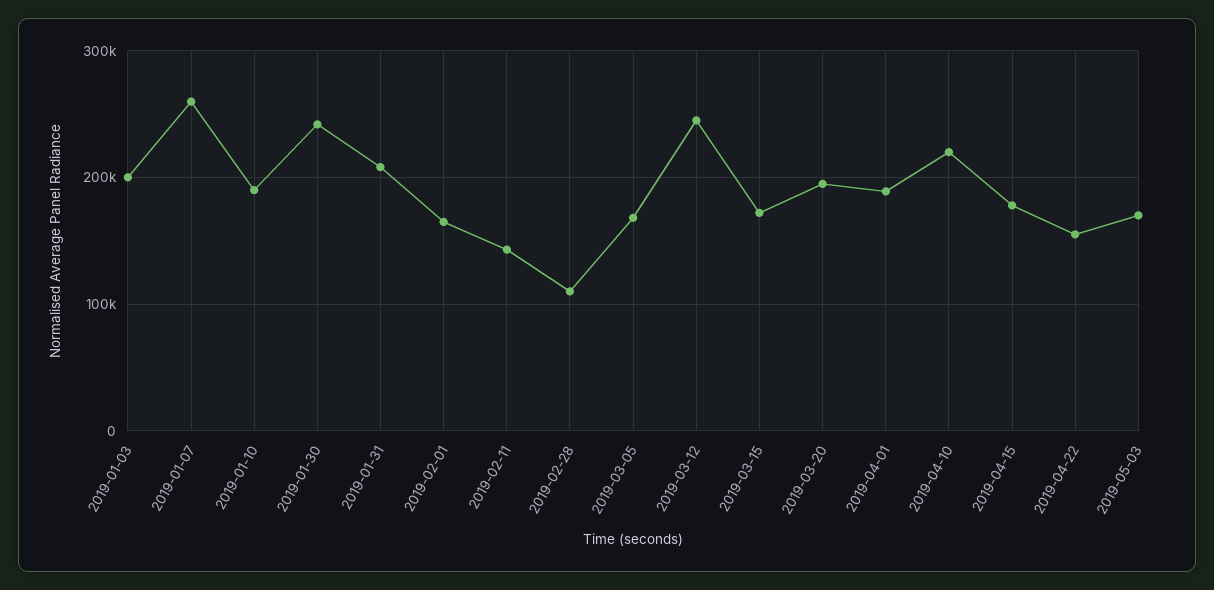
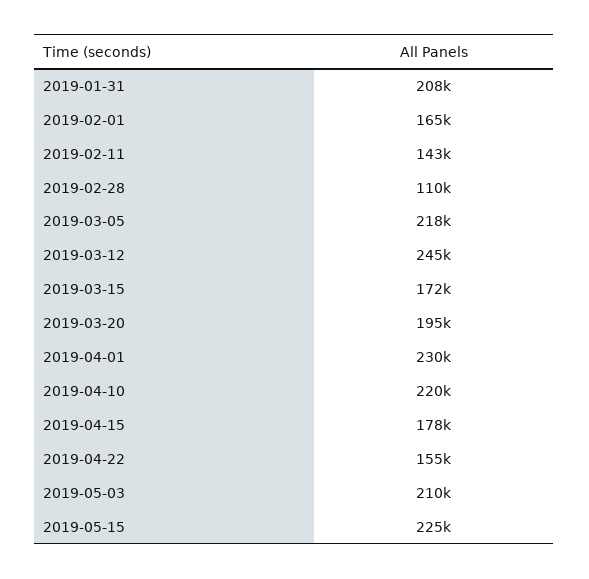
2019-01-03: 200000 -> none
2019-01-07: 260000 -> none
2019-01-10: 190000 -> none
2019-01-30: 240000 -> none
2019-03-05: 170000 -> 218000
2019-04-01: 190000 -> 230000
2019-05-03: 170000 -> 210000
2019-05-15: none -> 225000

